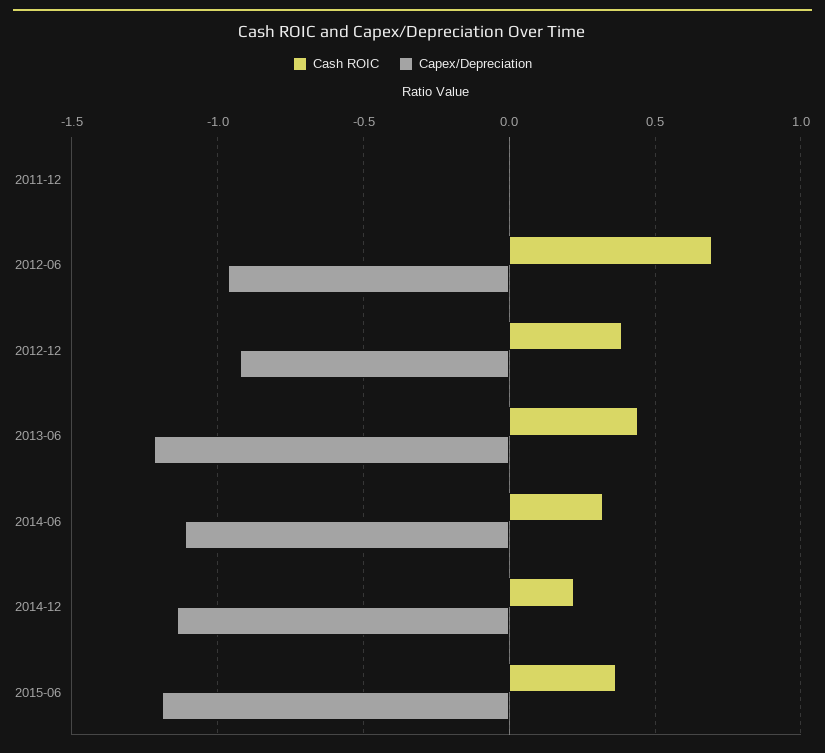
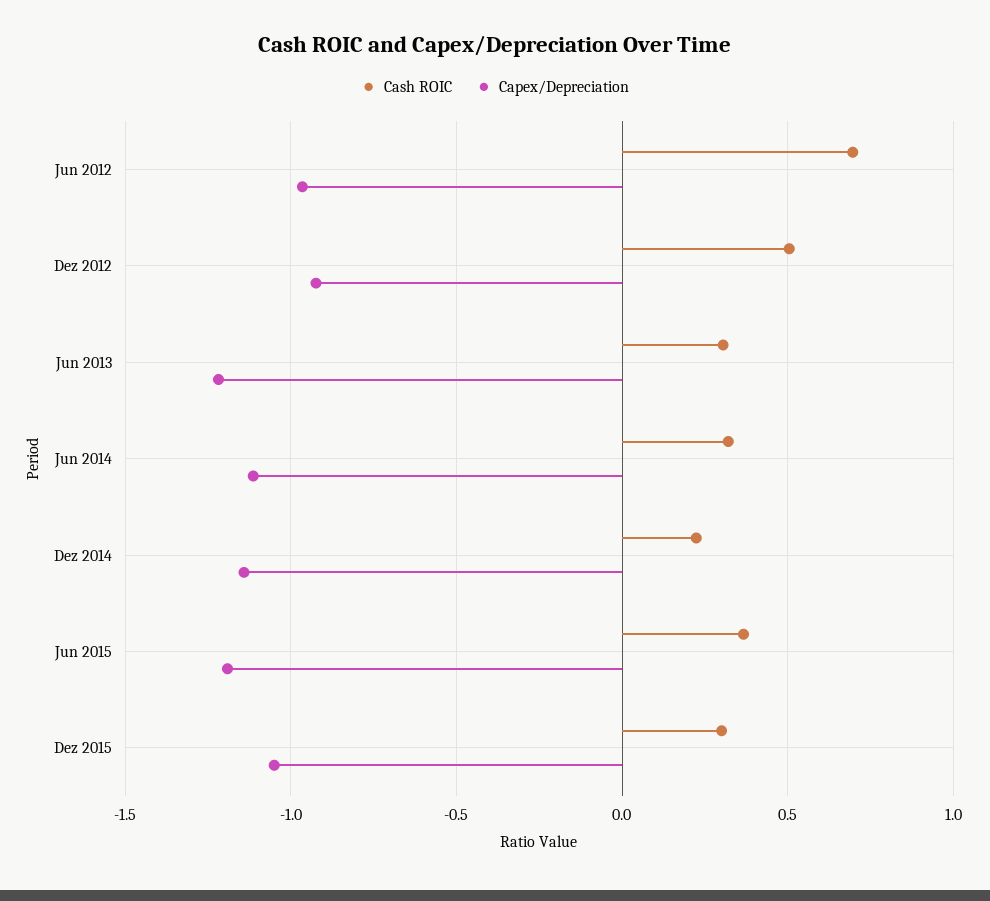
Cash ROIC, 2011-12: 0 -> none
Capex/Depreciation, 2011-12: 0 -> none
Cash ROIC, 2012-12: 0.4 -> 0.5
Cash ROIC, 2013-06: 0.45 -> 0.3
Cash ROIC, Dez 2015: none -> 0.3
Capex/Depreciation, Dez 2015: none -> -1.05

